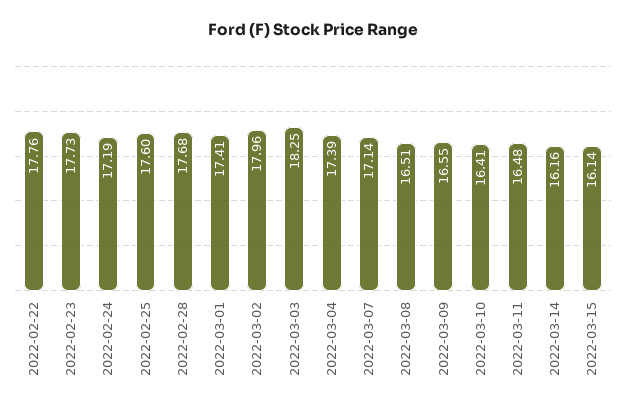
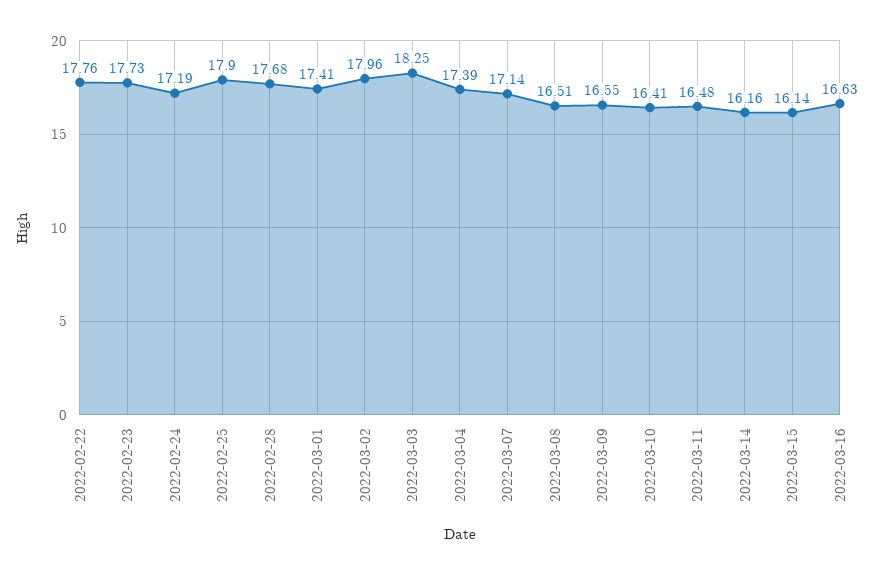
2022-02-25: 17.6 -> 17.9
2022-03-16: none -> 16.63

